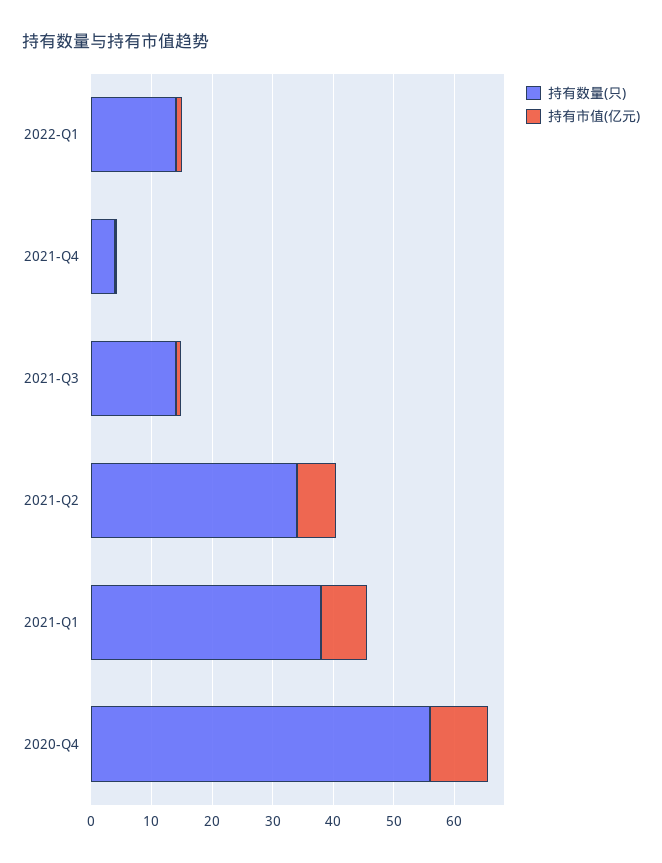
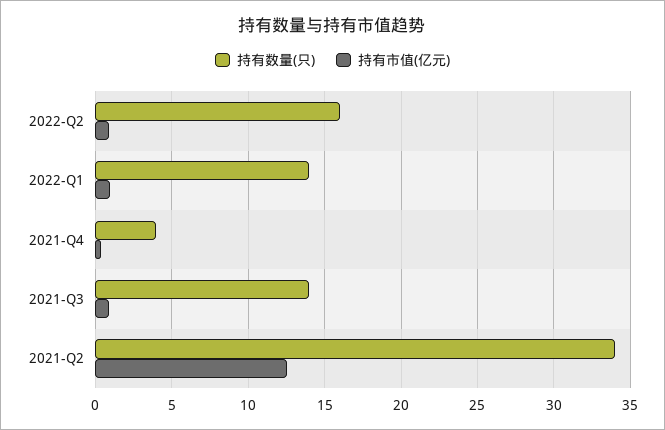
持有市值(亿元), 2021-Q2: 6 -> 12.5
持有数量(只), 2021-Q1: 38 -> none
持有市值(亿元), 2021-Q1: 8 -> none
持有数量(只), 2020-Q4: 56 -> none
持有市值(亿元), 2020-Q4: 10 -> none
持有数量(只), 2022-Q2: none -> 16
持有市值(亿元), 2022-Q2: none -> 1

